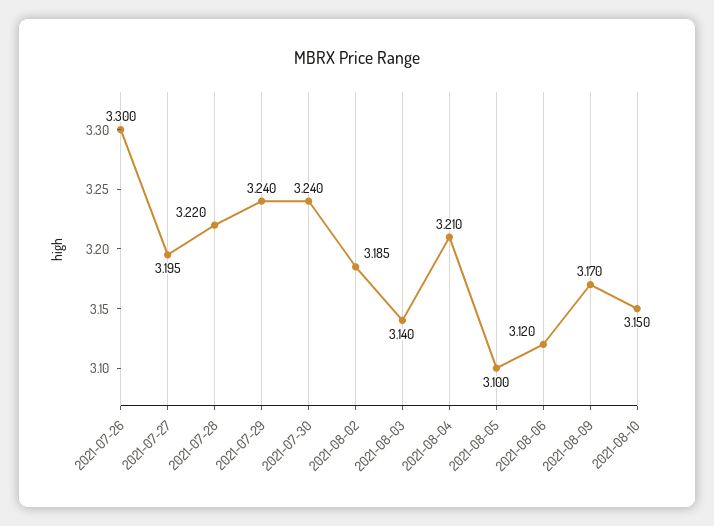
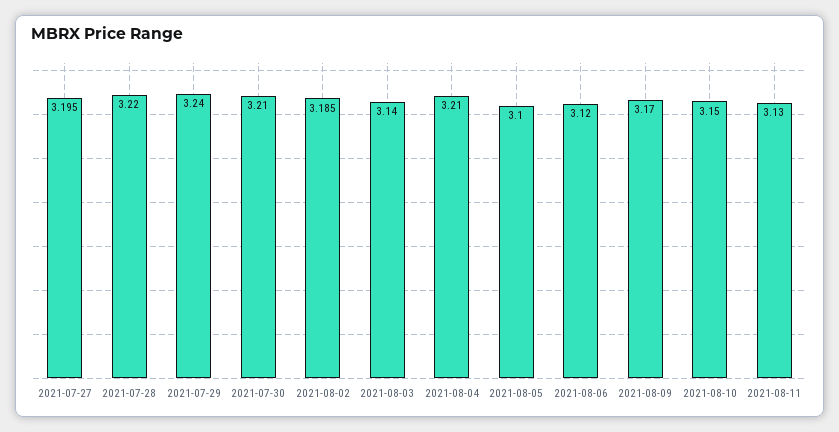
2021-07-26: 3.3 -> none
2021-07-30: 3.24 -> 3.21
2021-08-11: none -> 3.13

